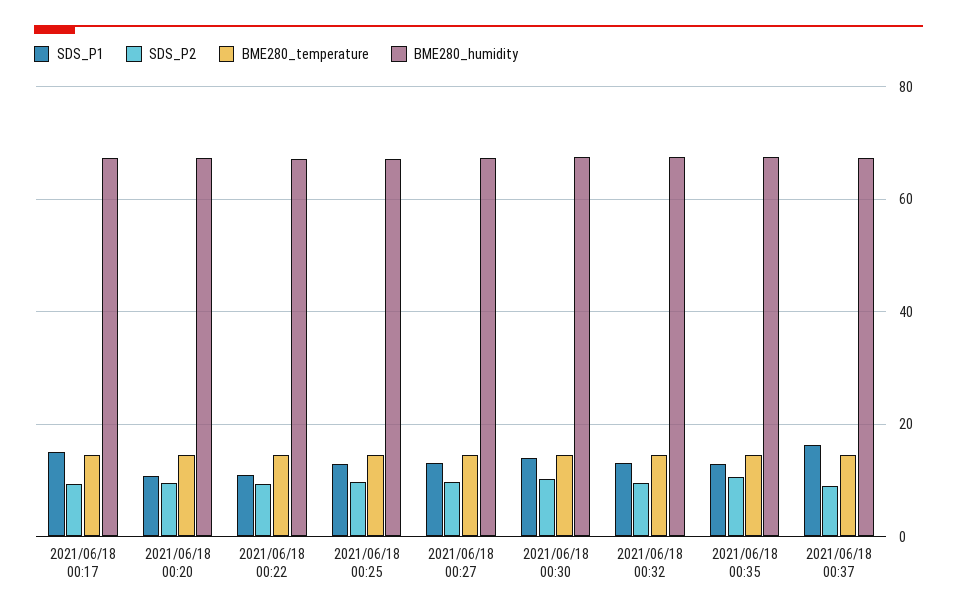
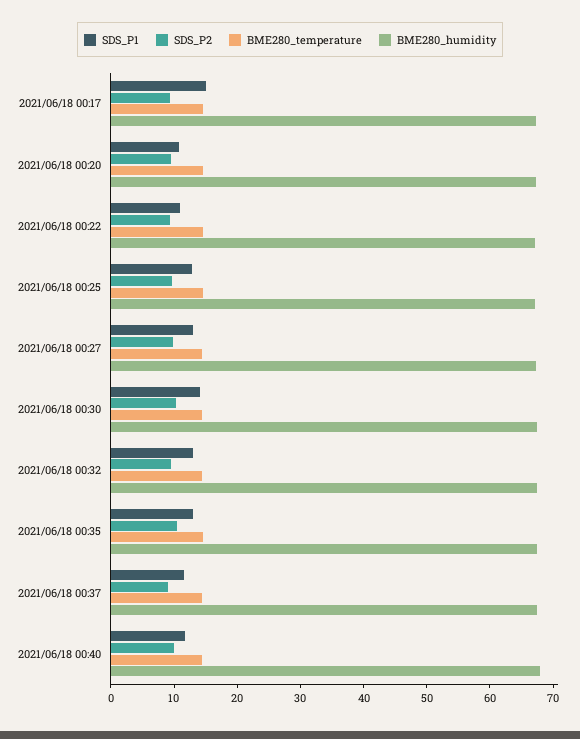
SDS_P1, 2021/06/18 00:37: 16 -> 12
SDS_P1, 2021/06/18 00:40: none -> 12
SDS_P2, 2021/06/18 00:40: none -> 10
BME280_temperature, 2021/06/18 00:40: none -> 14
BME280_humidity, 2021/06/18 00:40: none -> 68

